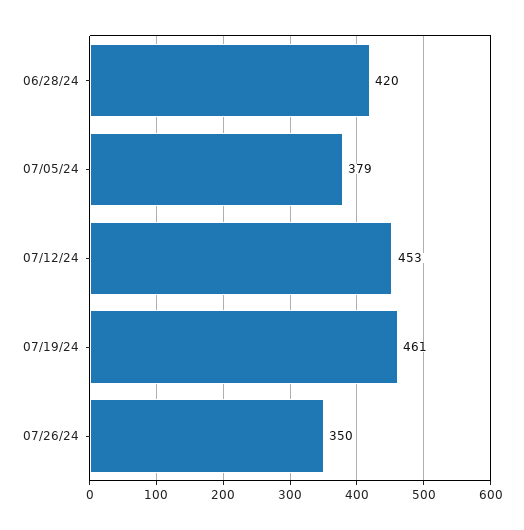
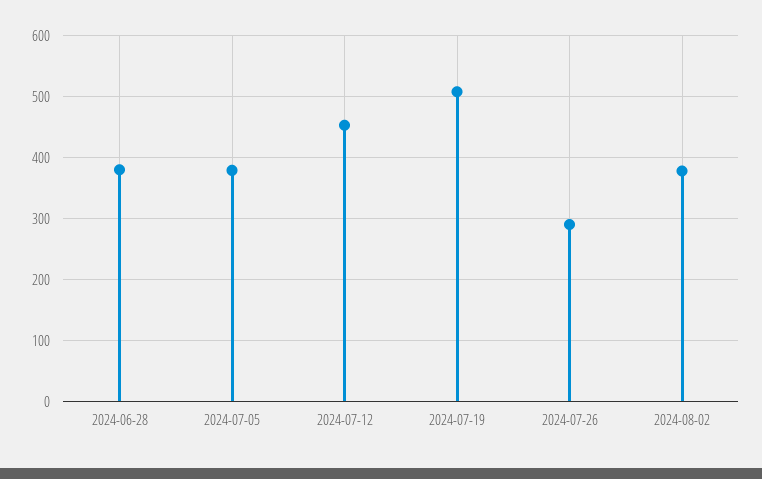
06/28/24: 420 -> 380
07/19/24: 461 -> 510
07/26/24: 350 -> 290
2024-08-02: none -> 380

